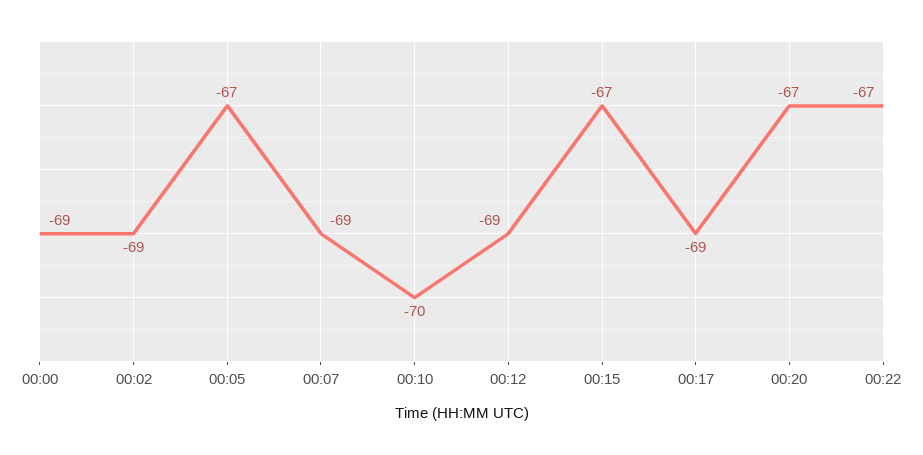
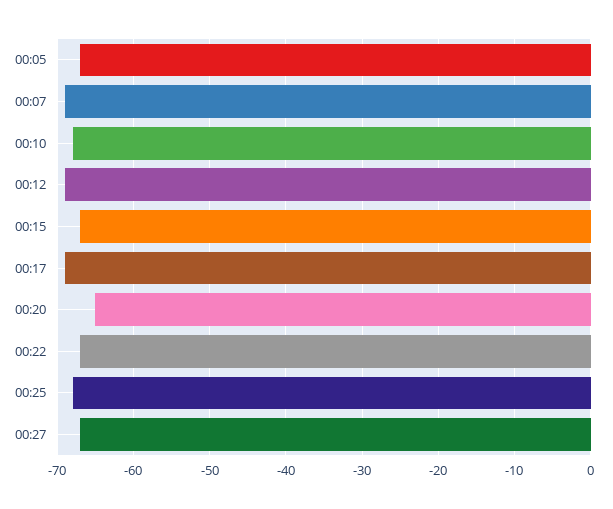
00:00: -69 -> none
00:02: -69 -> none
00:10: -70 -> -68
00:20: -67 -> -65
00:25: none -> -68
00:27: none -> -67

